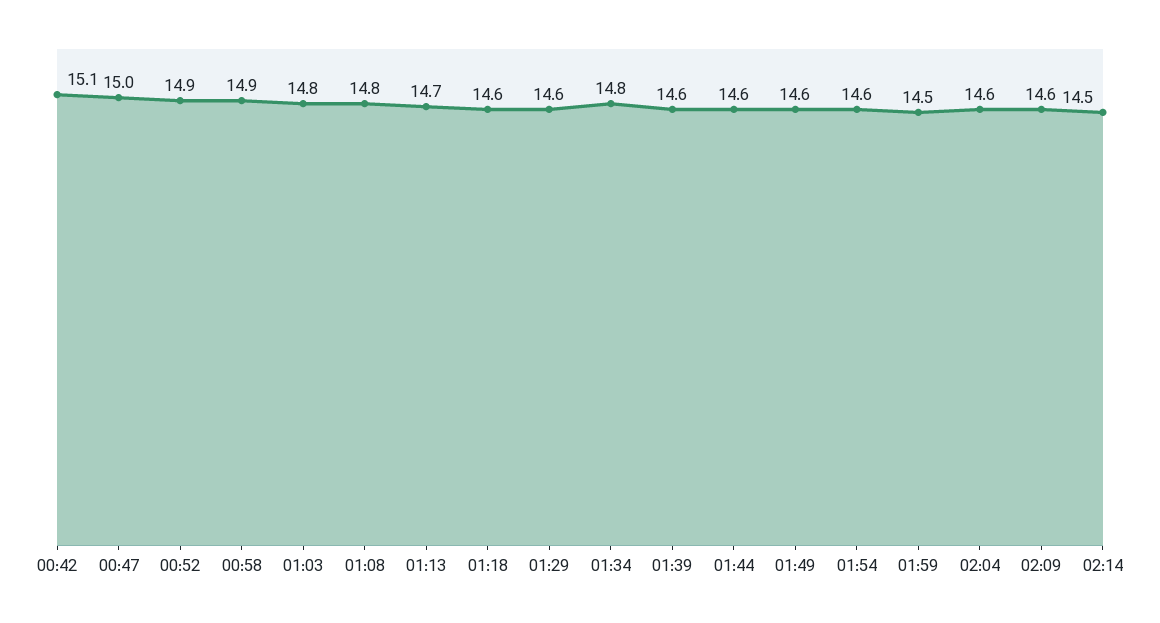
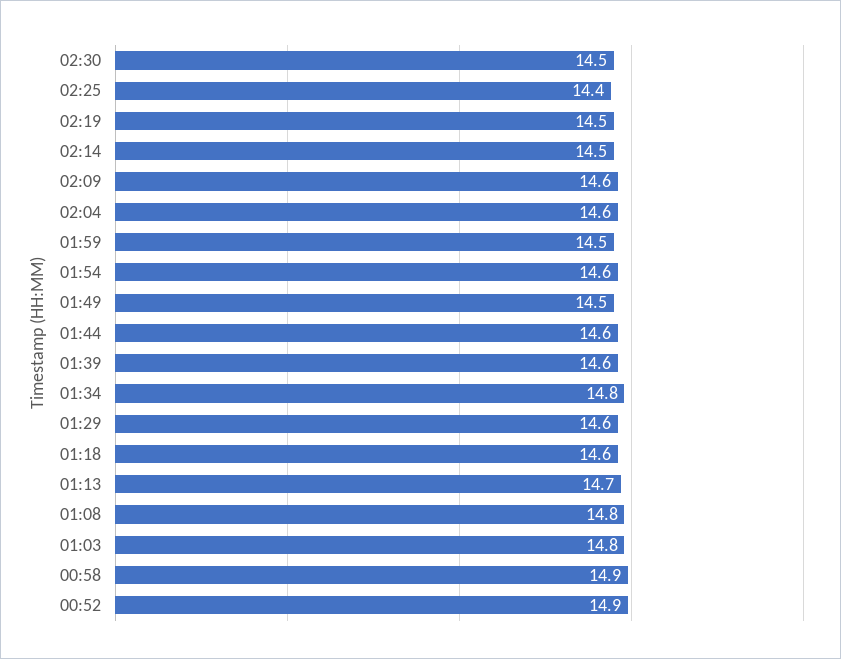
00:42: 15.1 -> none
00:47: 15 -> none
01:49: 14.6 -> 14.5
02:30: none -> 14.5
02:25: none -> 14.4
02:19: none -> 14.5

